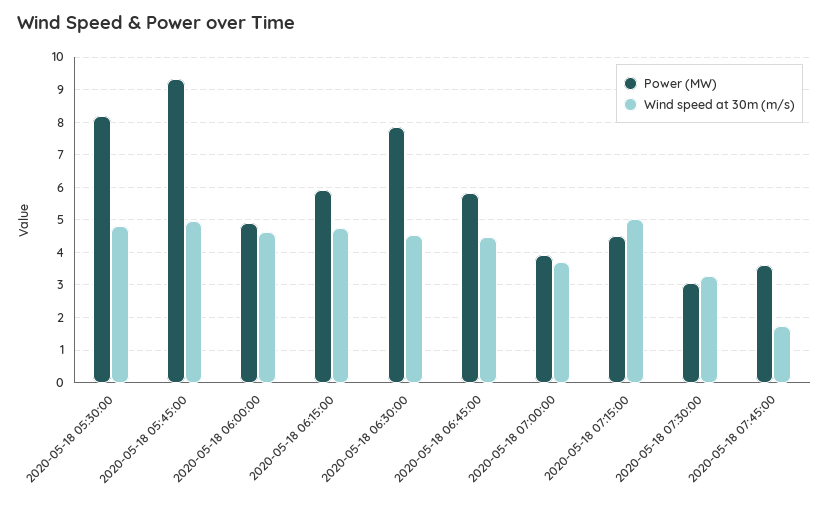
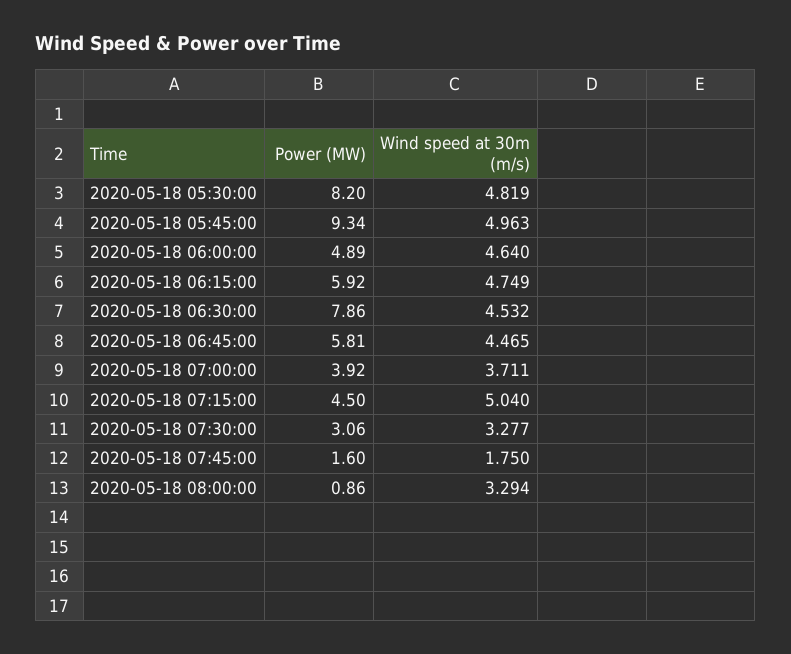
Power (MW), 2020-05-18 07:45:00: 3.6 -> 1.6
Power (MW), 2020-05-18 08:00:00: none -> 0.86
Wind speed at 30m (m/s), 2020-05-18 08:00:00: none -> 3.294

